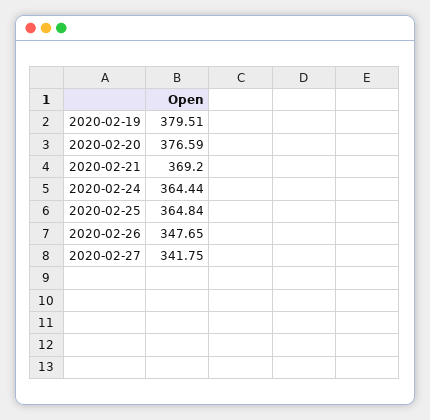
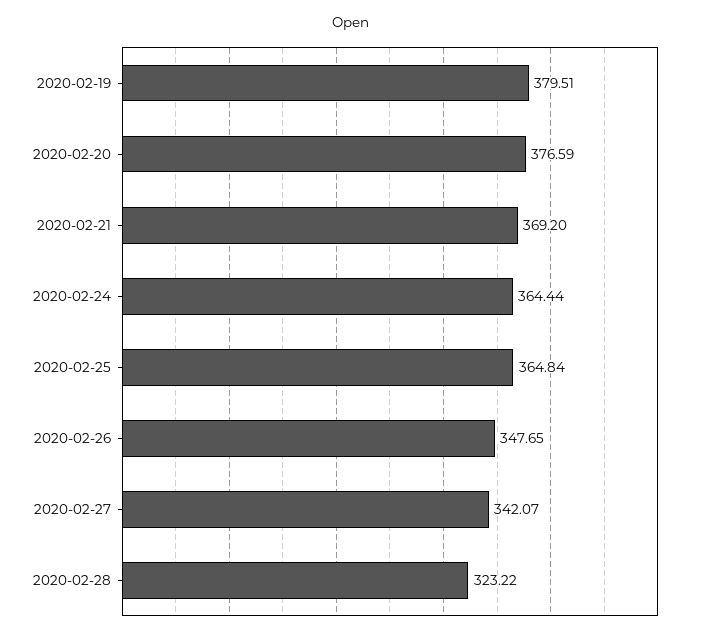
2020-02-27: 341.75 -> 342.07
2020-02-28: none -> 323.22

